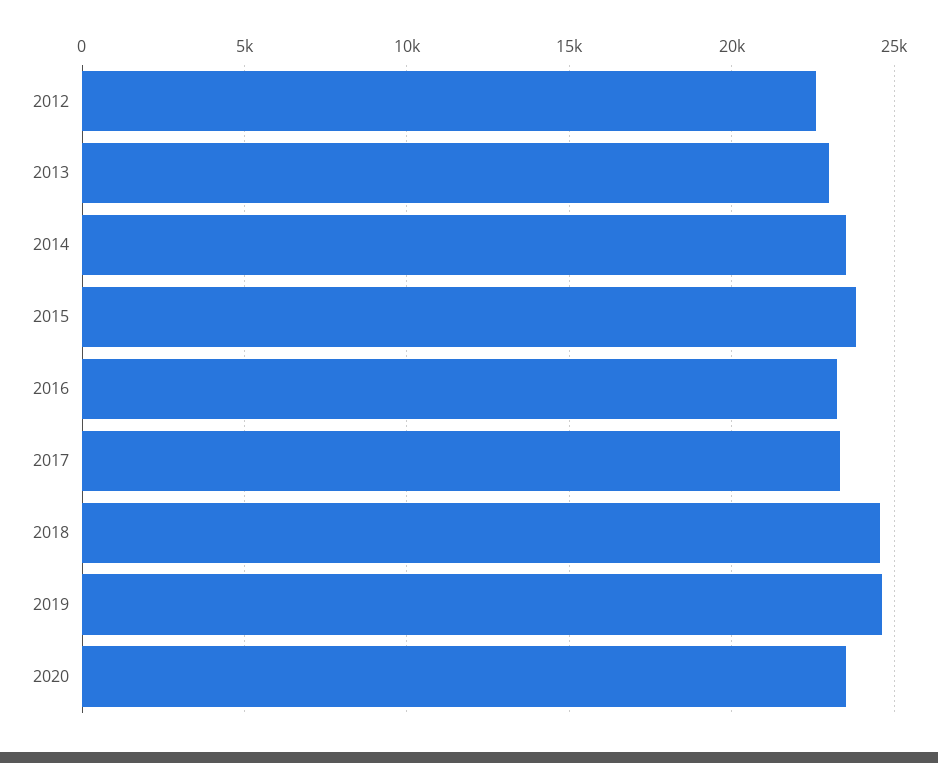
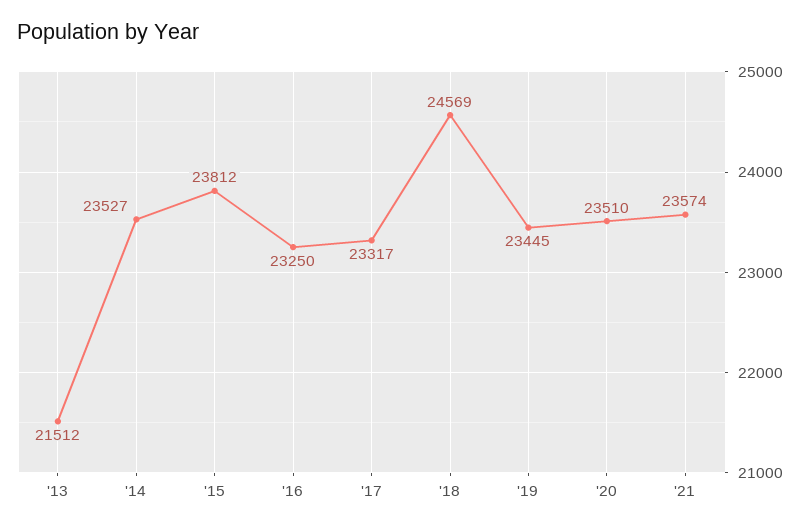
2012: 22500 -> none
2013: 23000 -> 21512
2019: 24500 -> 23445
'21: none -> 23574

